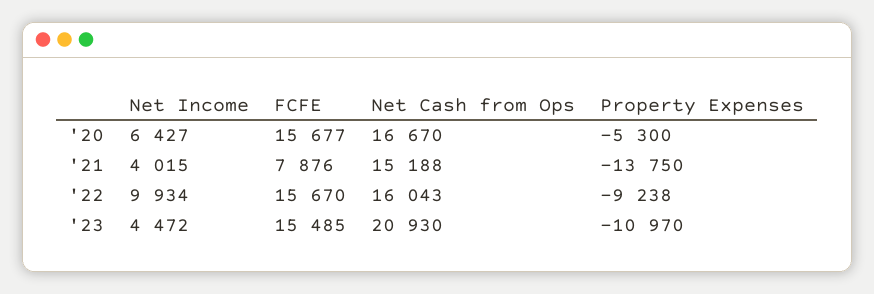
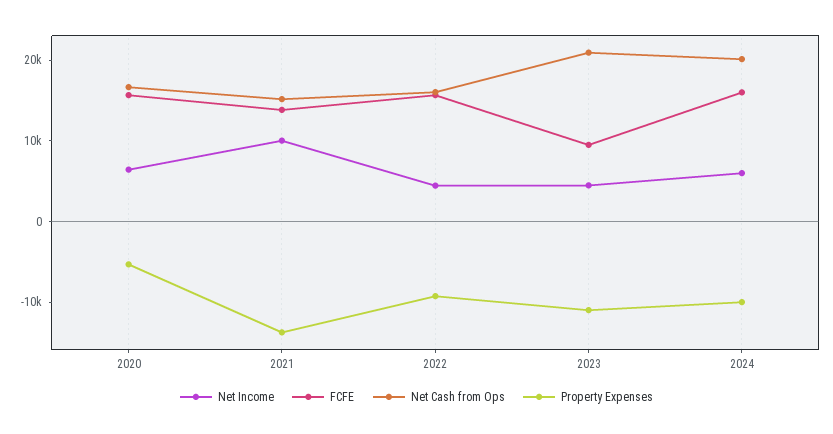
Net Income, '21: 4015 -> 10000
FCFE, '21: 7876 -> 14000
Net Income, '22: 9934 -> 4000
FCFE, '23: 15485 -> 10000
Net Income, 2024: none -> 6000
FCFE, 2024: none -> 16000
Net Cash from Ops, 2024: none -> 20000
Property Expenses, 2024: none -> -10000

